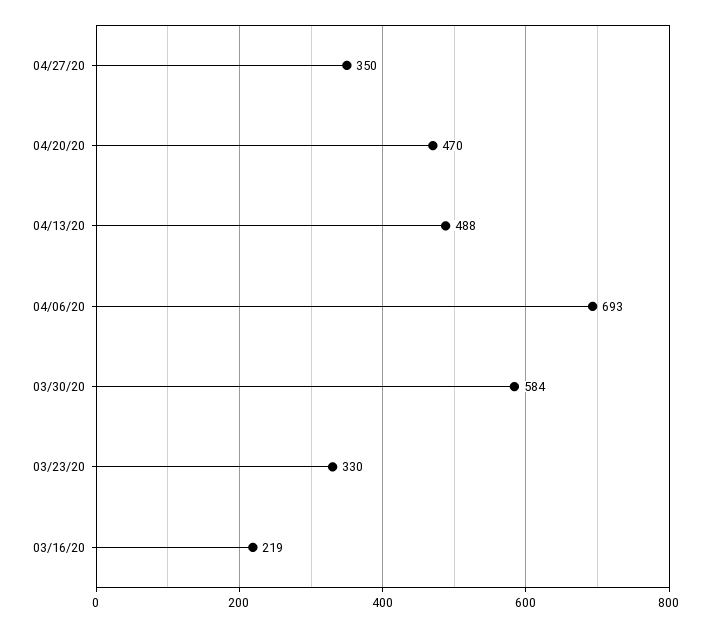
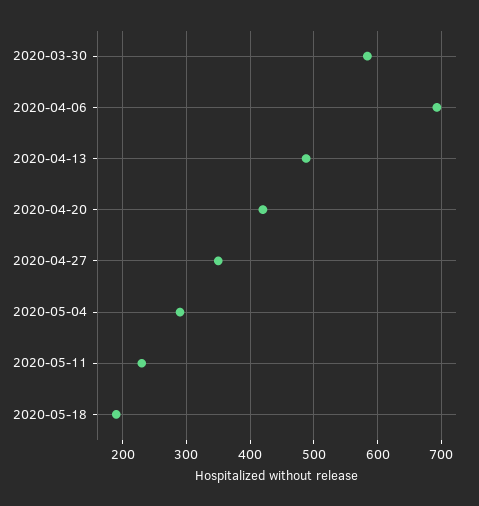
04/20/20: 470 -> 420
03/23/20: 330 -> none
03/16/20: 219 -> none
2020-05-04: none -> 290
2020-05-11: none -> 230
2020-05-18: none -> 190

